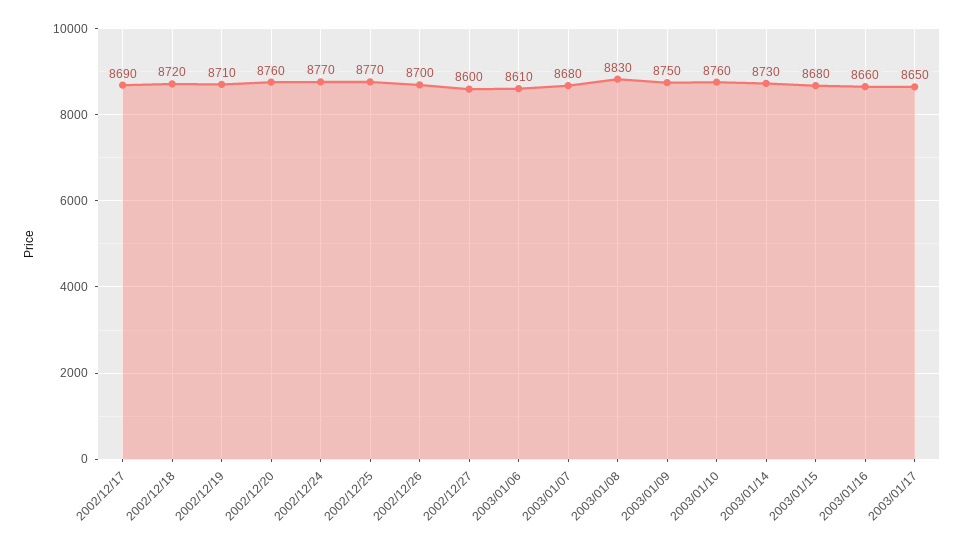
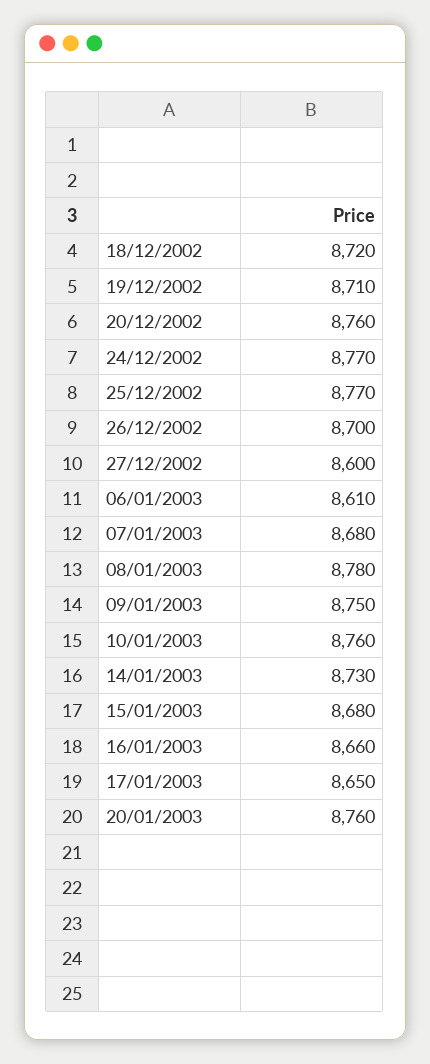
2002/12/17: 8690 -> none
2003/01/08: 8830 -> 8780
20/01/2003: none -> 8760

